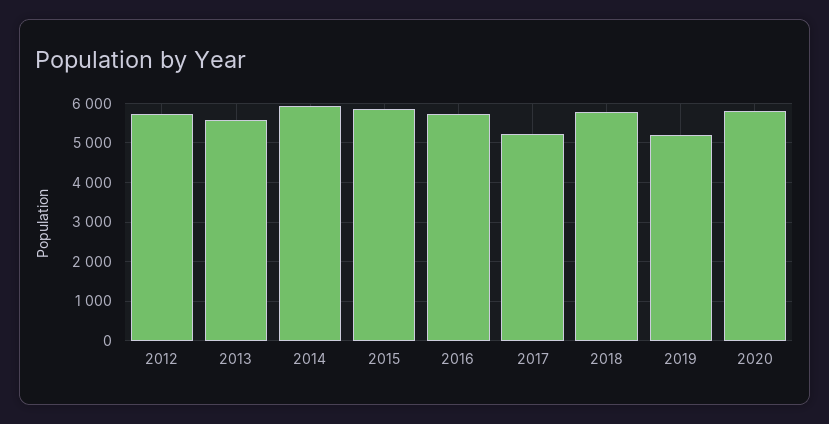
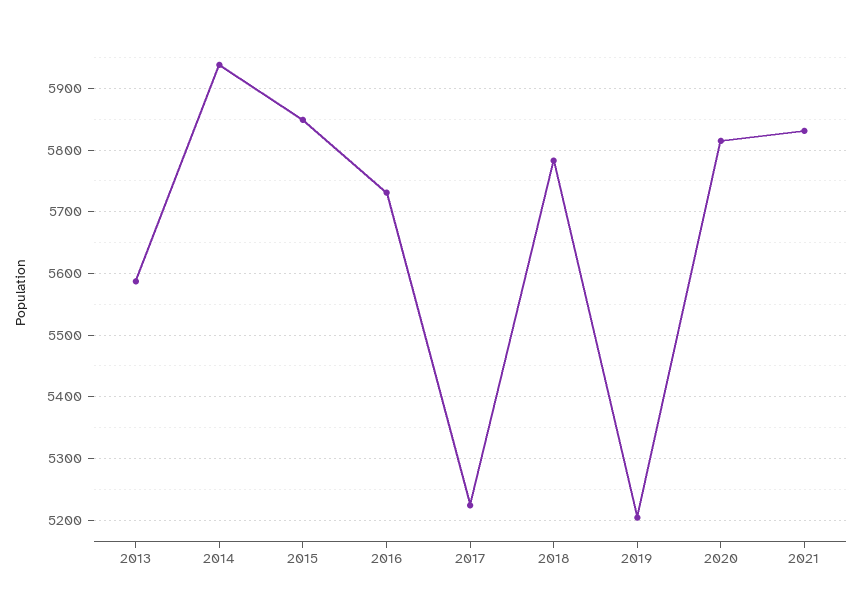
2012: 5800 -> none
2021: none -> 5830

